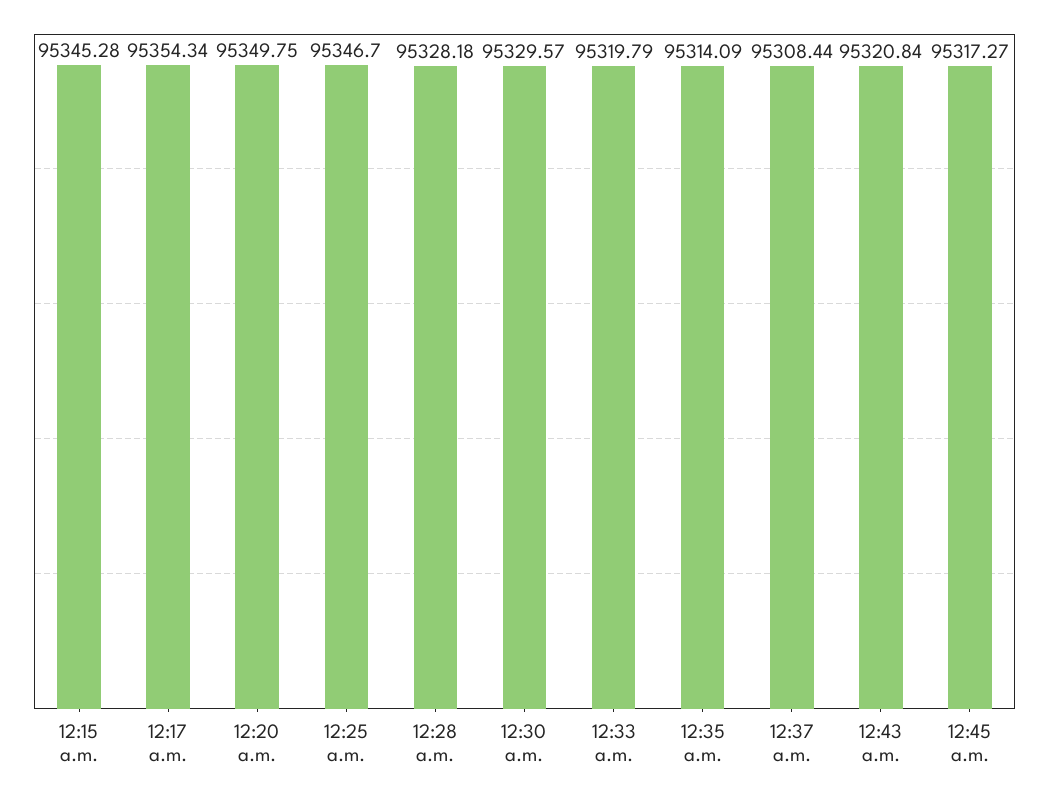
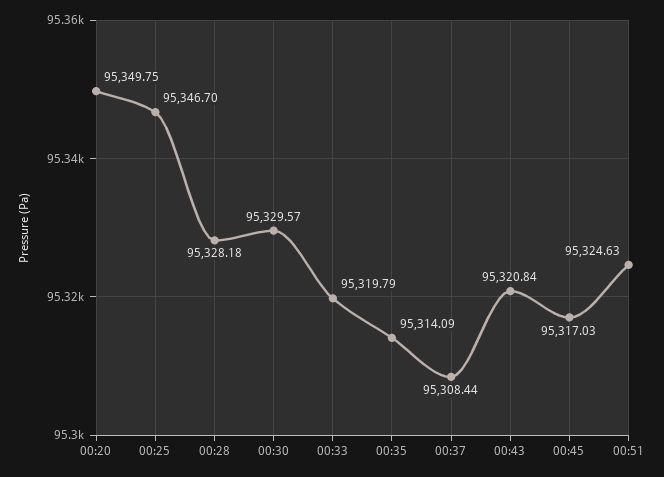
12:15 a.m.: 95345.28 -> none
12:17 a.m.: 95354.34 -> none
12:45 a.m.: 95317.27 -> 95317.03
00:51: none -> 95324.63

